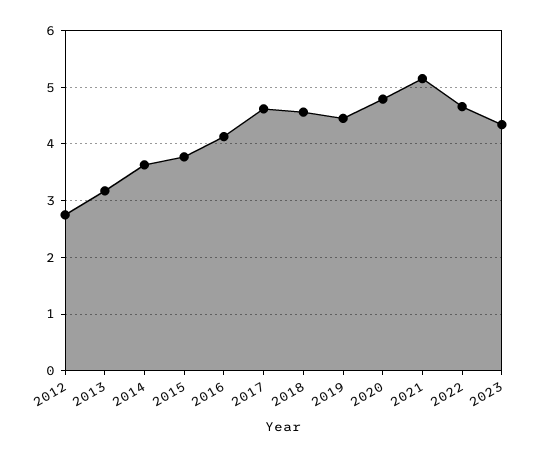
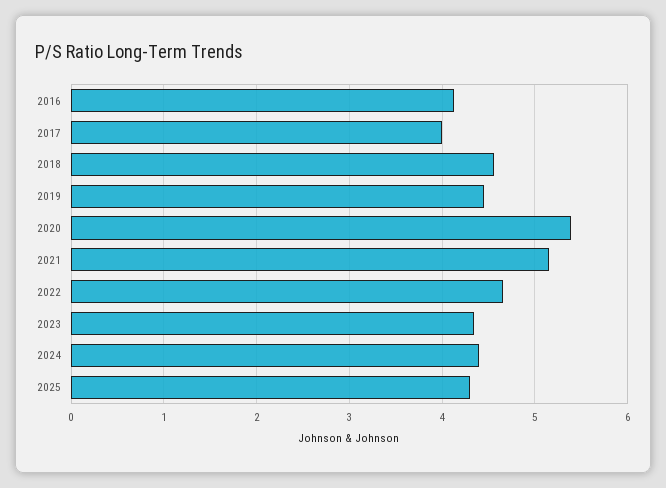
2012: 2.8 -> none
2013: 3.2 -> none
2014: 3.6 -> none
2015: 3.8 -> none
2017: 4.6 -> 4
2020: 4.8 -> 5.4
2024: none -> 4.4
2025: none -> 4.3

